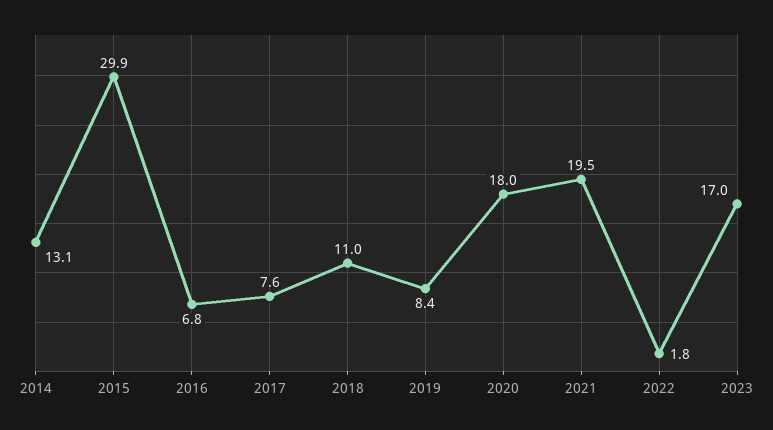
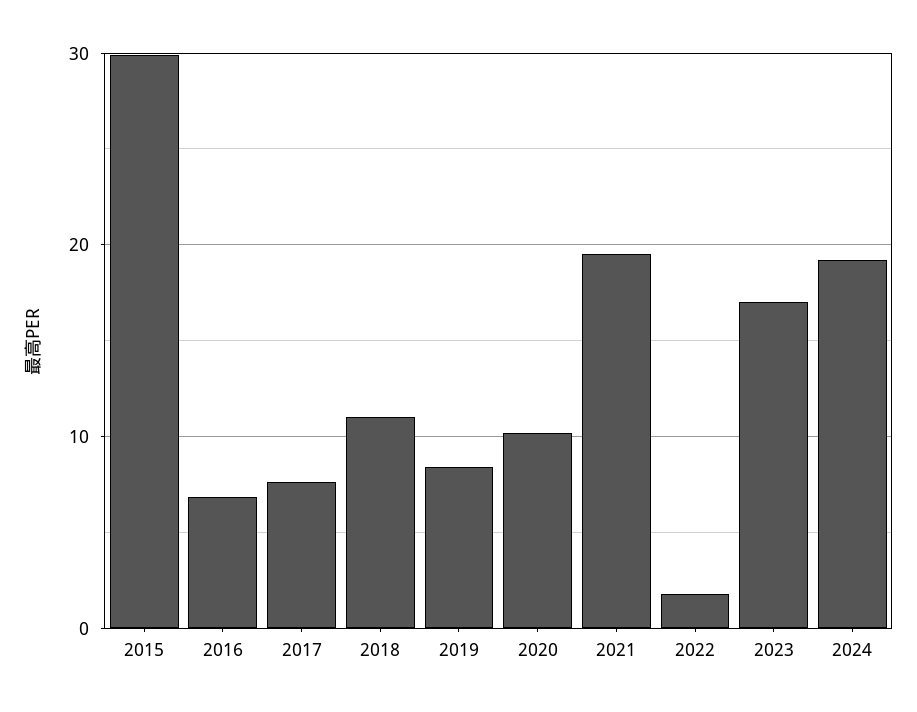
2014: 13.1 -> none
2020: 18 -> 10
2024: none -> 19

